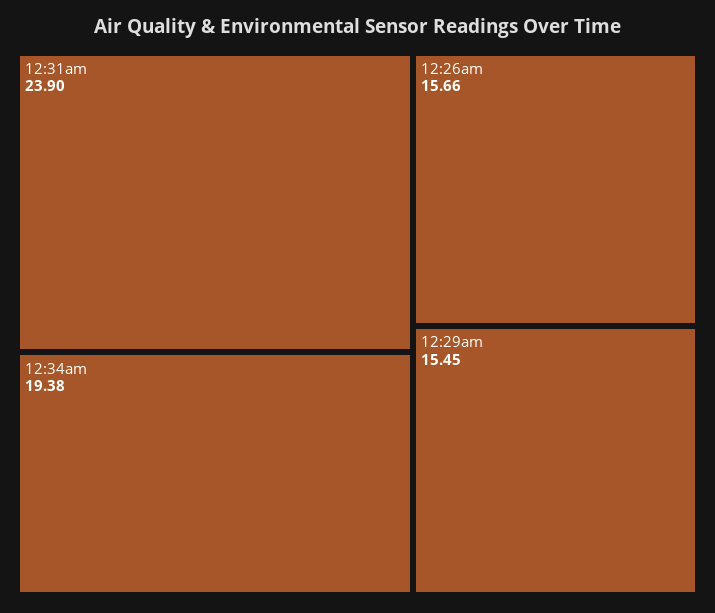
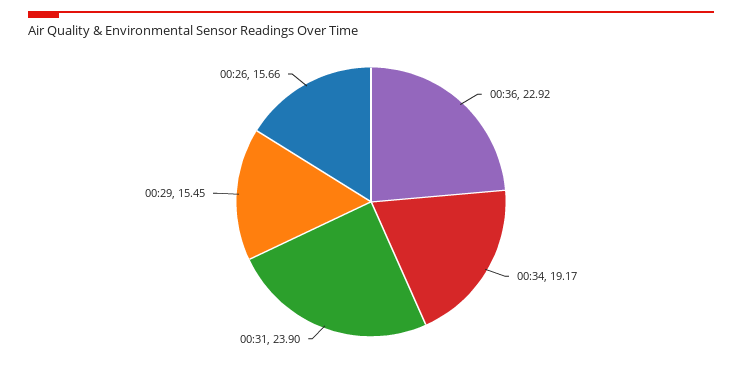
12:34am: 19.38 -> 19.17
00:36: none -> 22.92

